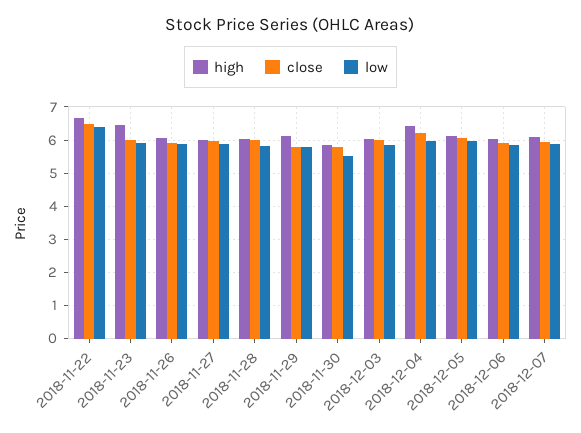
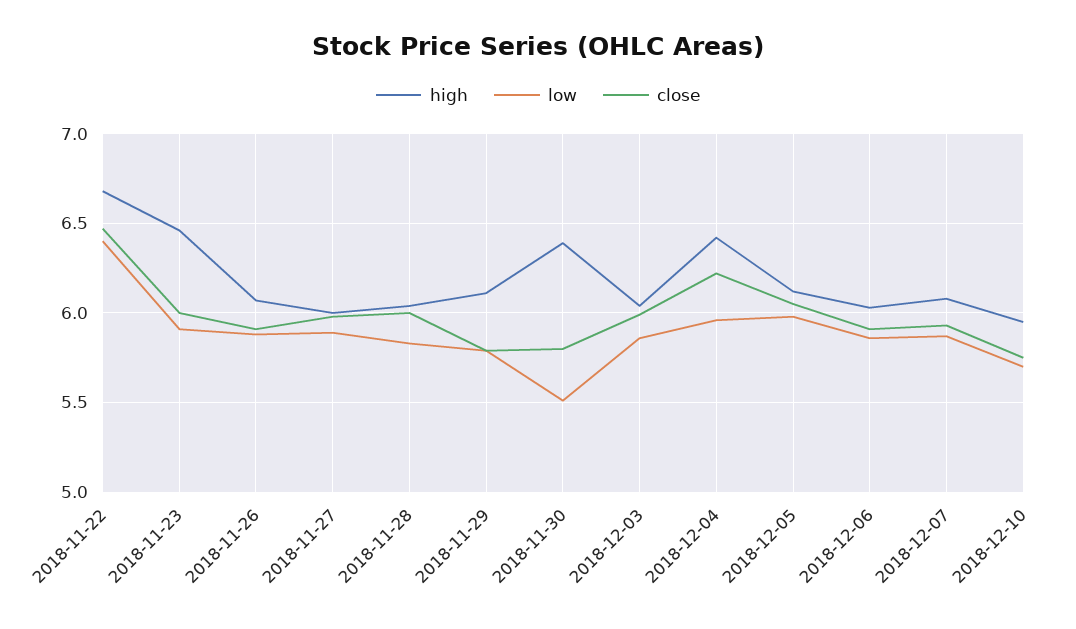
high, 2018-11-30: 5.8 -> 6.4
high, 2018-12-10: none -> 5.95
low, 2018-12-10: none -> 5.7
close, 2018-12-10: none -> 5.75

